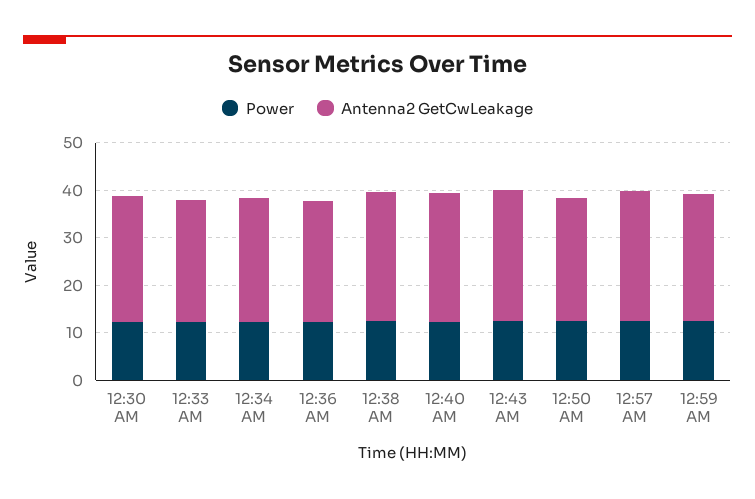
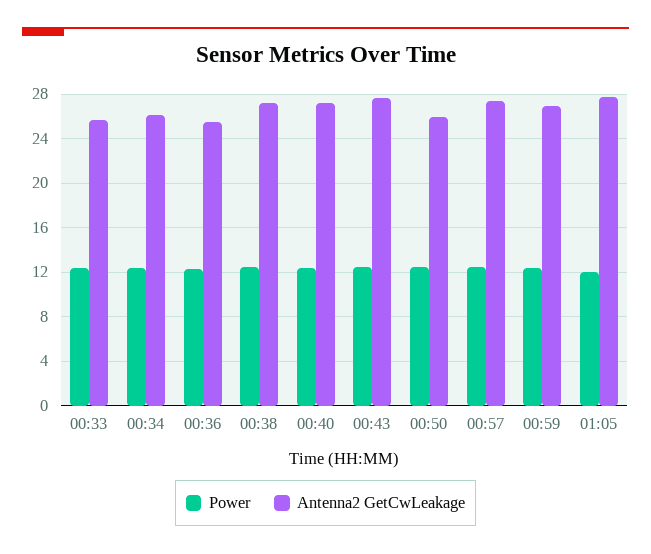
Power, 12:30 AM: 12 -> none
Antenna2 GetCwLeakage, 12:30 AM: 26 -> none
Power, 01:05: none -> 12
Antenna2 GetCwLeakage, 01:05: none -> 28

